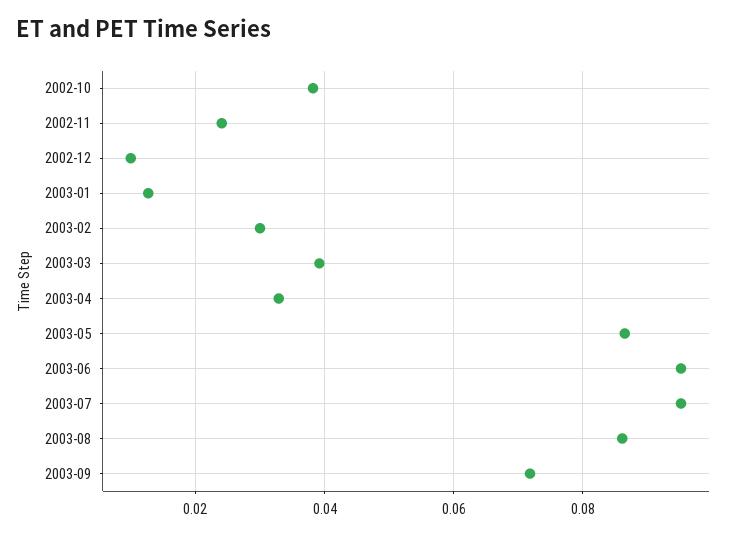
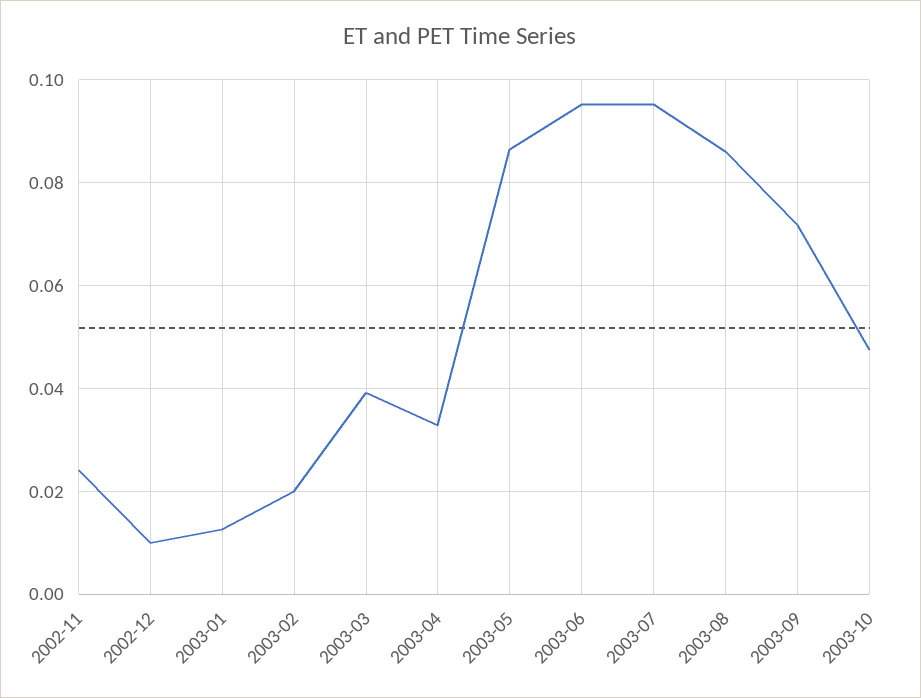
2002-10: 0.038 -> none
2003-02: 0.03 -> 0.02
2003-10: none -> 0.048

